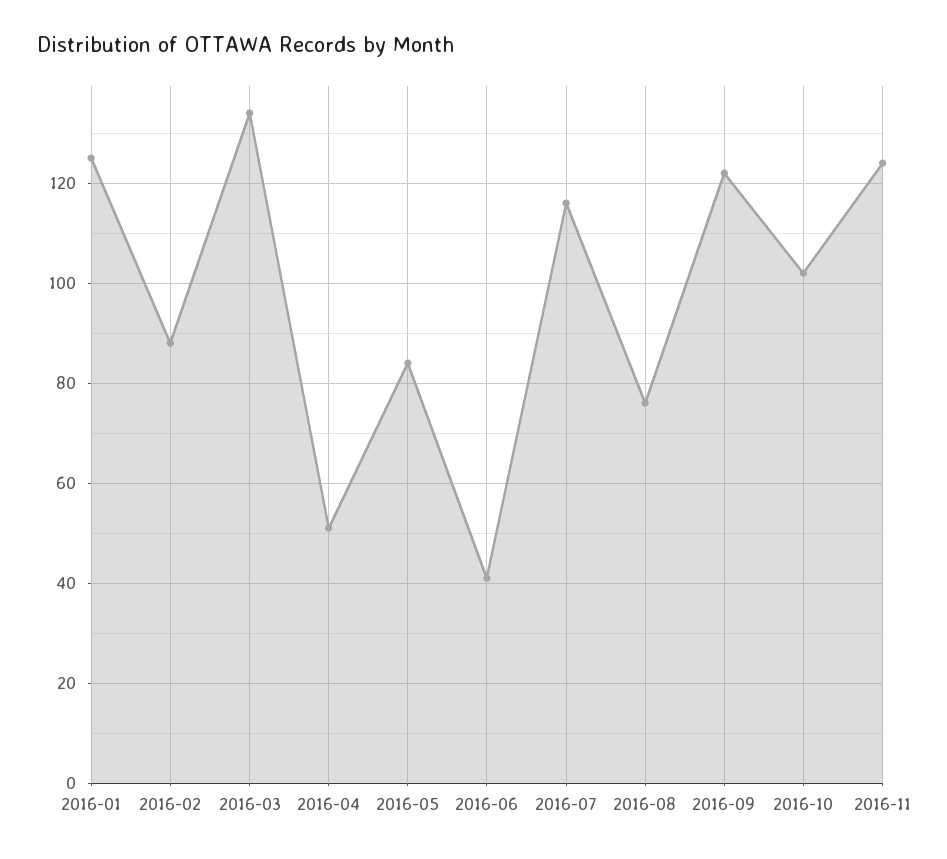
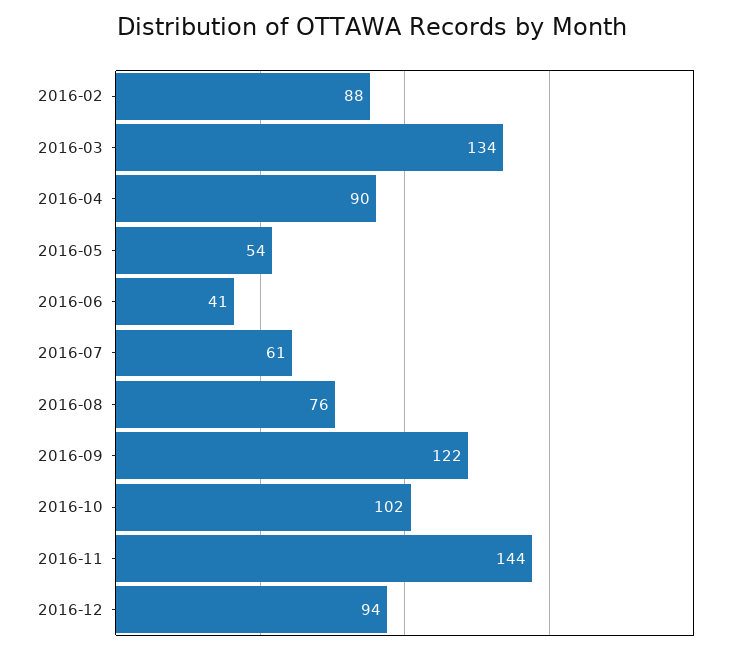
2016-01: 125 -> none
2016-04: 50 -> 90
2016-05: 85 -> 54
2016-07: 115 -> 61
2016-11: 125 -> 144
2016-12: none -> 94

